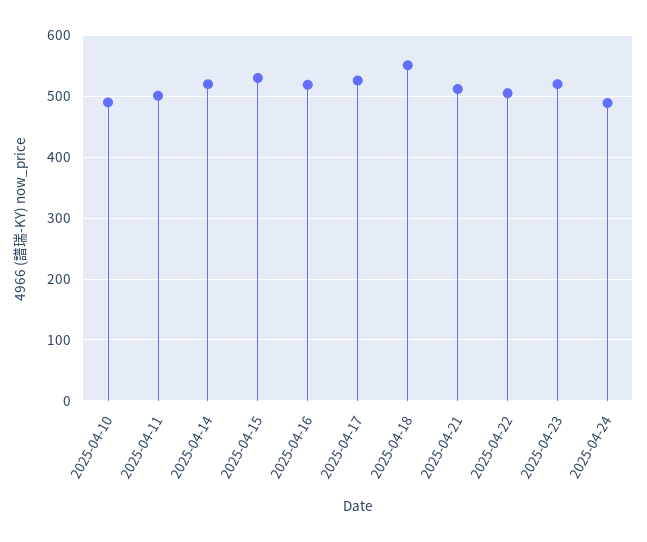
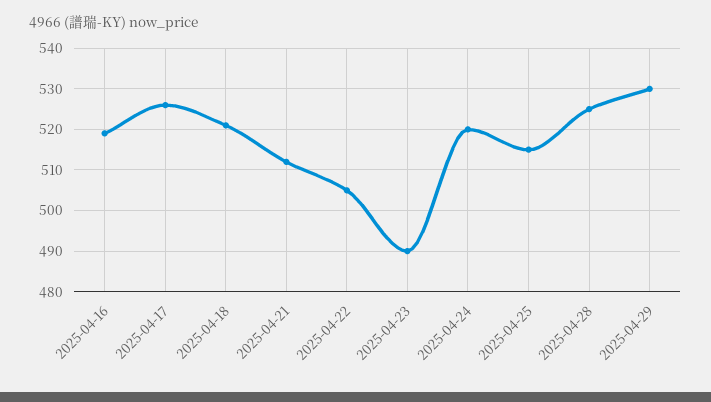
2025-04-10: 490 -> none
2025-04-11: 500 -> none
2025-04-14: 520 -> none
2025-04-15: 530 -> none
2025-04-18: 550 -> 520
2025-04-23: 520 -> 490
2025-04-24: 490 -> 520
2025-04-25: none -> 515
2025-04-28: none -> 525
2025-04-29: none -> 530

